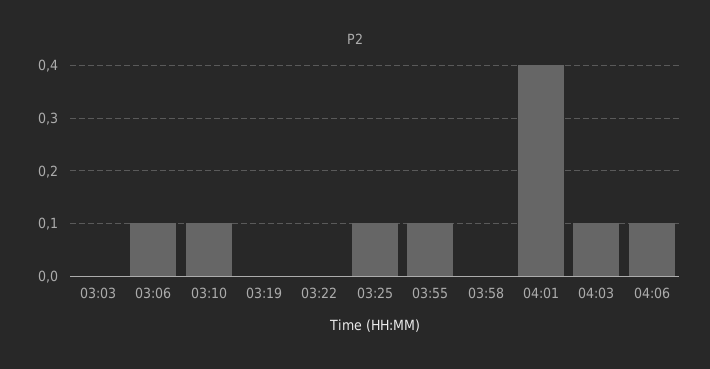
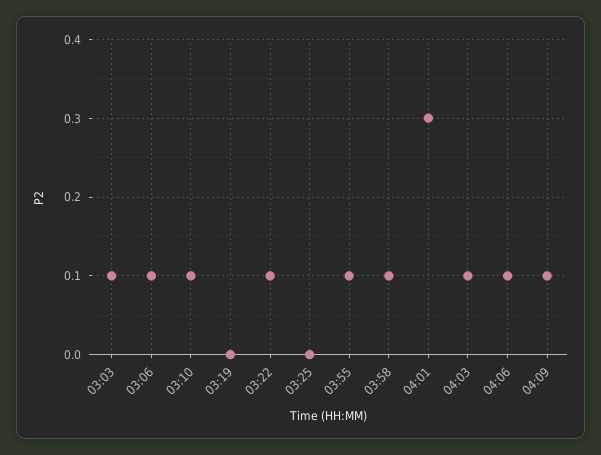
03:03: 0 -> 0.1
03:22: 0 -> 0.1
03:25: 0.1 -> 0
03:58: 0 -> 0.1
04:01: 0.4 -> 0.3
04:09: none -> 0.1

